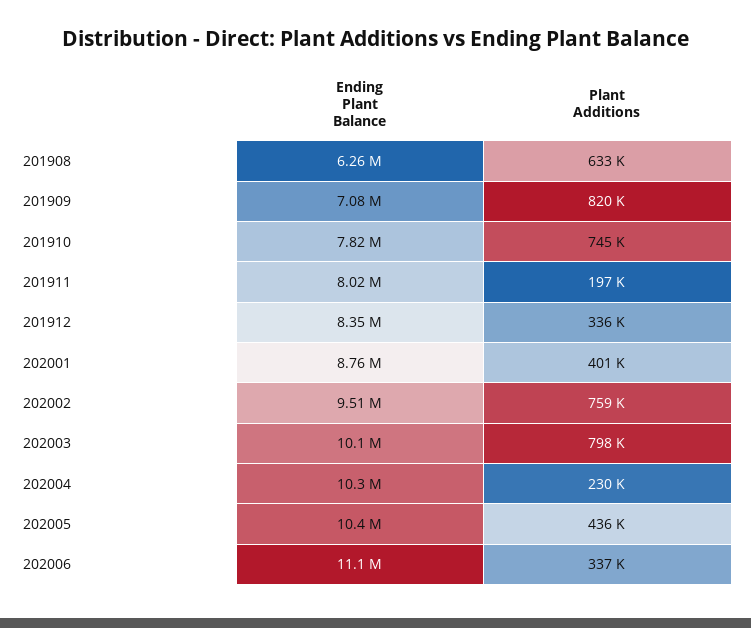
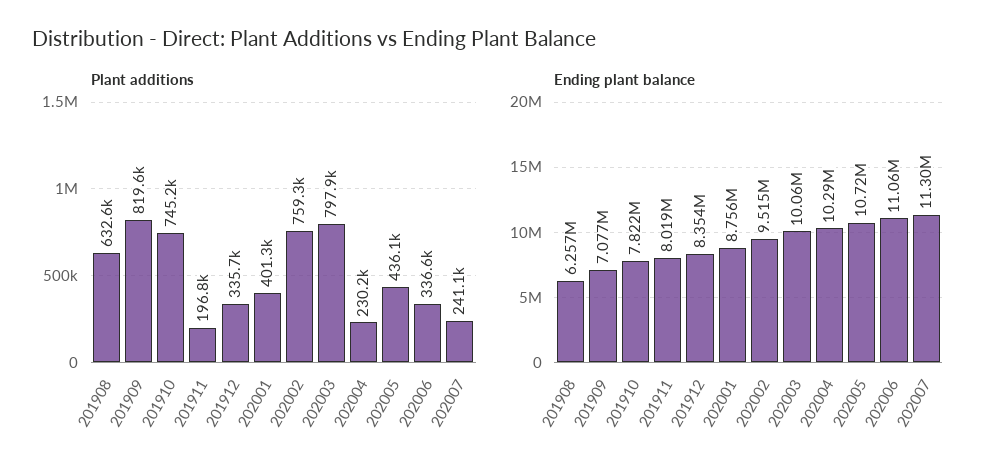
Ending Plant Balance, 202005: 10400000 -> 10720000
Plant Additions, 202007: none -> 241100
Ending Plant Balance, 202007: none -> 11300000

